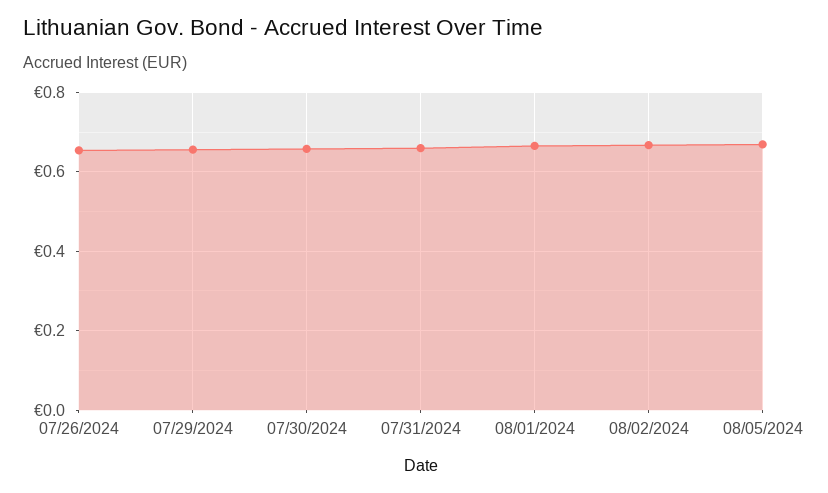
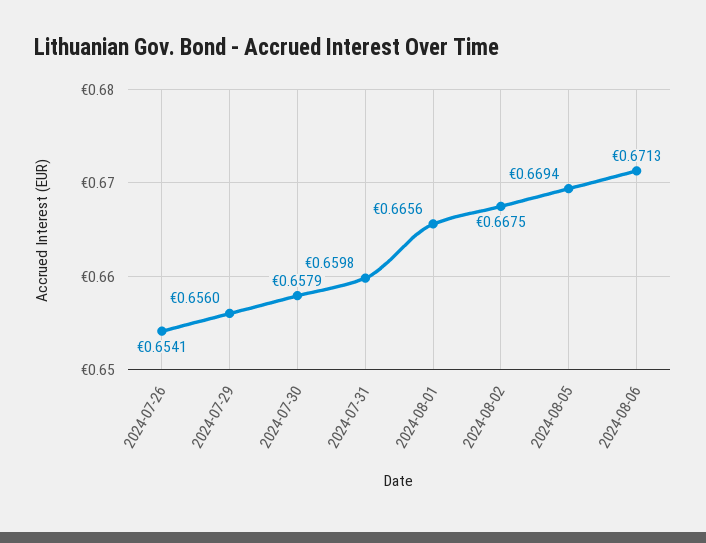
2024-08-06: none -> 0.6713

